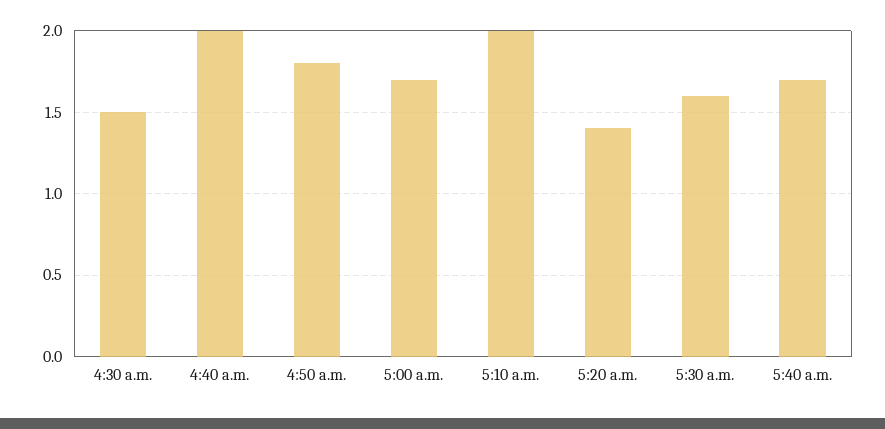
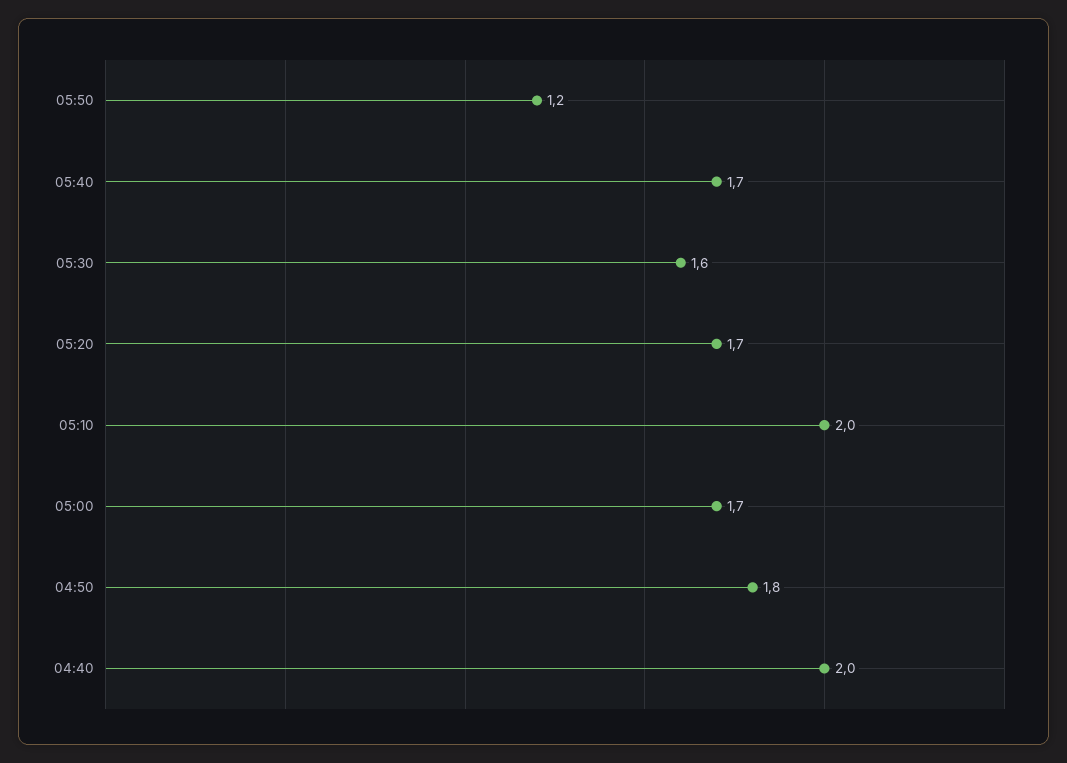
4:30 a.m.: 1.5 -> none
5:20 a.m.: 1.4 -> 1.7
05:50: none -> 1.2

